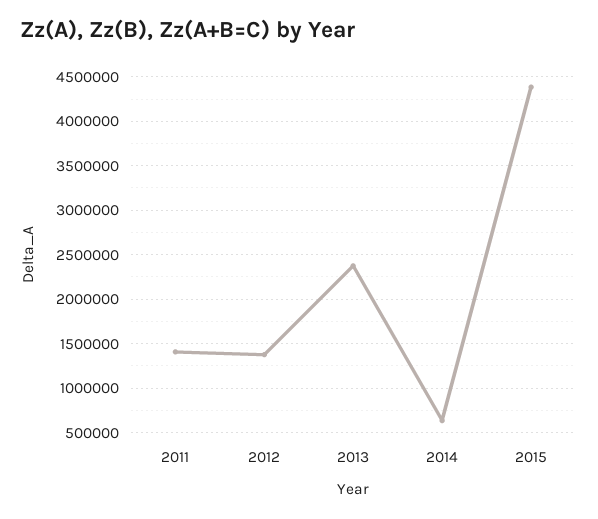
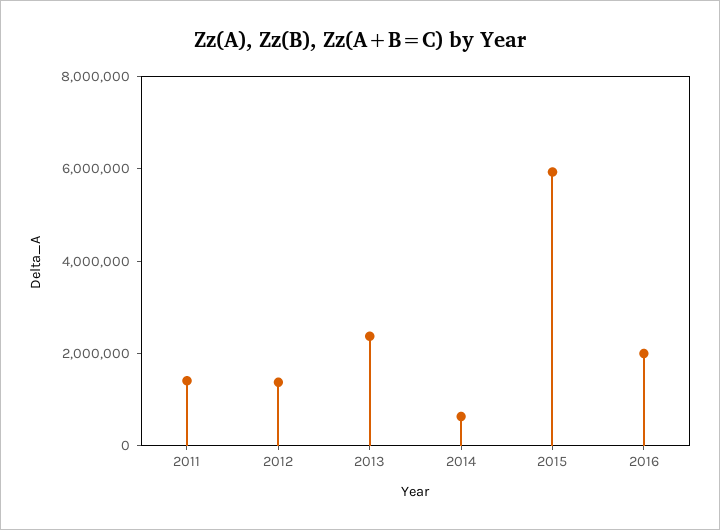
2015: 4400000 -> 6000000
2016: none -> 2000000

